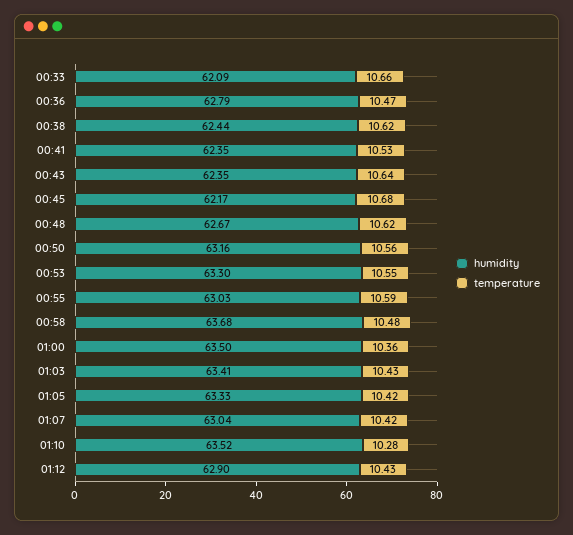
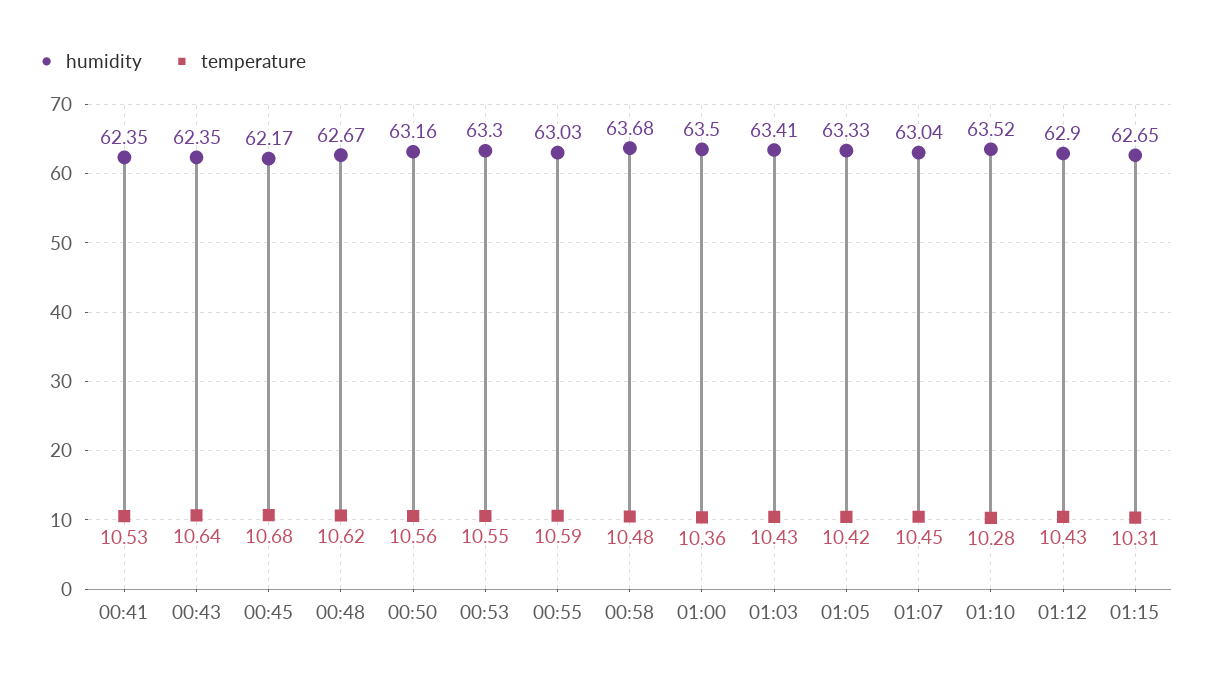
humidity, 00:33: 62.09 -> none
temperature, 00:33: 10.66 -> none
humidity, 00:36: 62.79 -> none
temperature, 00:36: 10.47 -> none
humidity, 00:38: 62.44 -> none
temperature, 00:38: 10.62 -> none
temperature, 01:07: 10.42 -> 10.45
humidity, 01:15: none -> 62.65
temperature, 01:15: none -> 10.31

